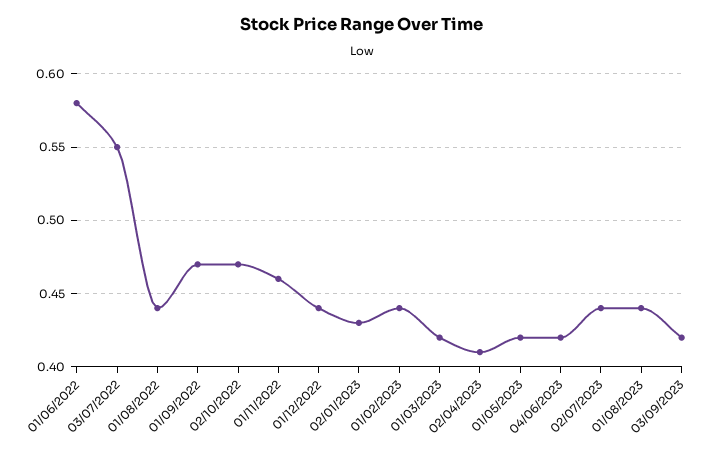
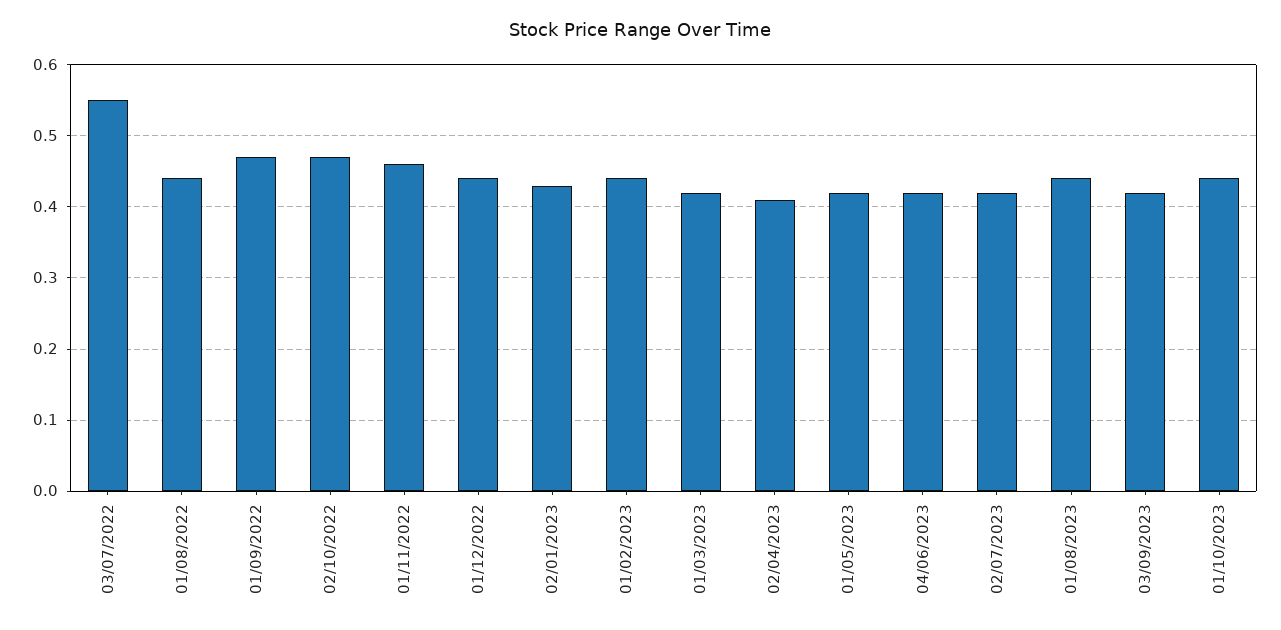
01/06/2022: 0.58 -> none
02/07/2023: 0.44 -> 0.42
01/10/2023: none -> 0.44

